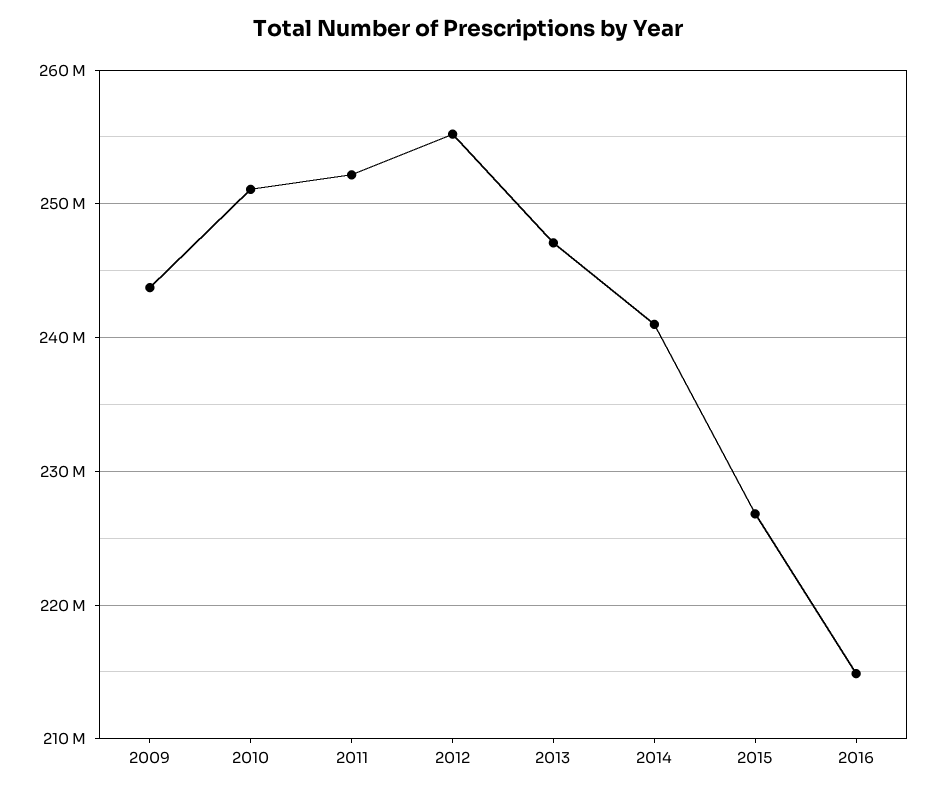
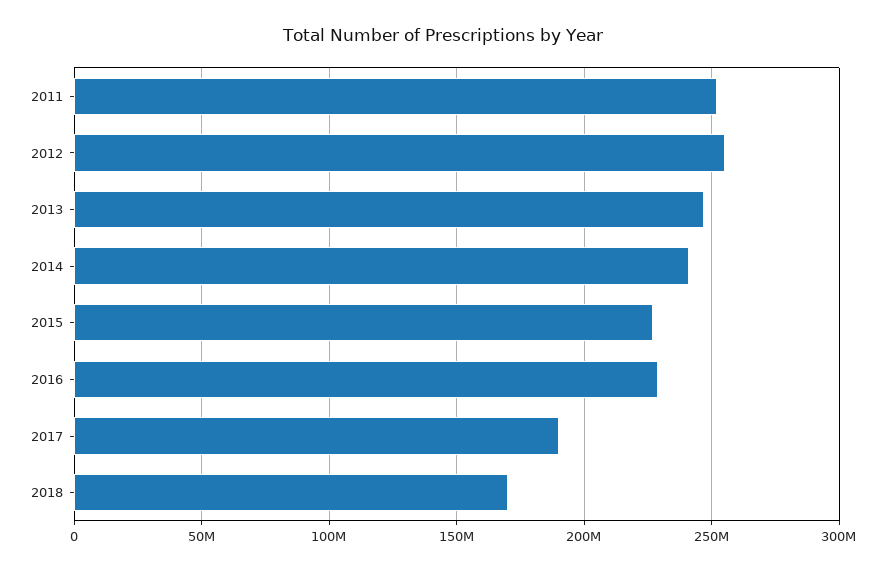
2009: 244000000 -> none
2010: 251000000 -> none
2016: 215000000 -> 230000000
2017: none -> 190000000
2018: none -> 170000000

